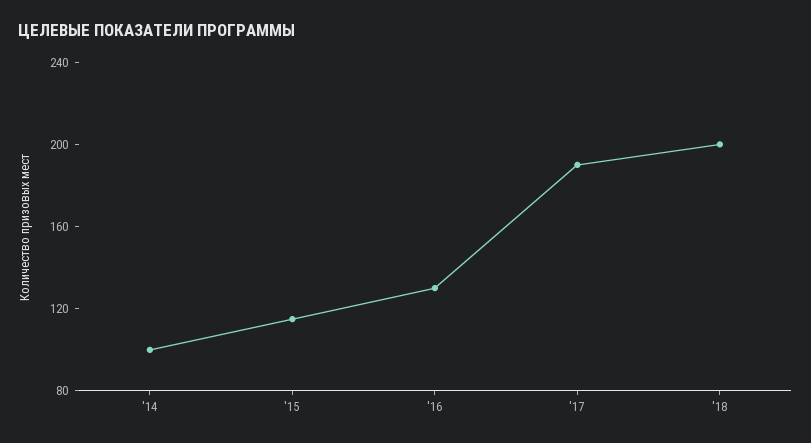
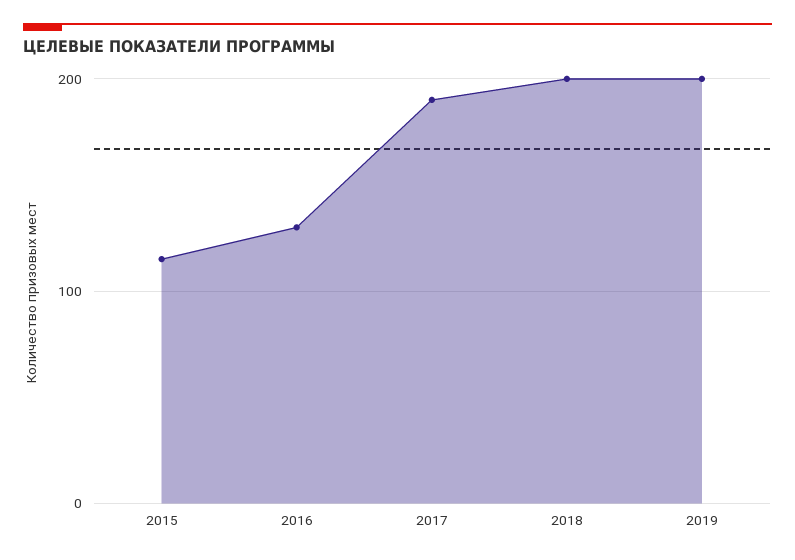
'14: 100 -> none
2019: none -> 200

